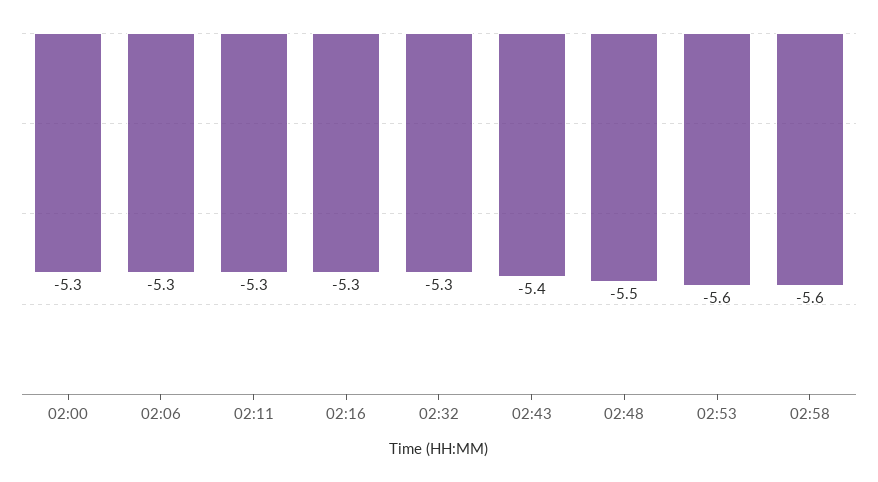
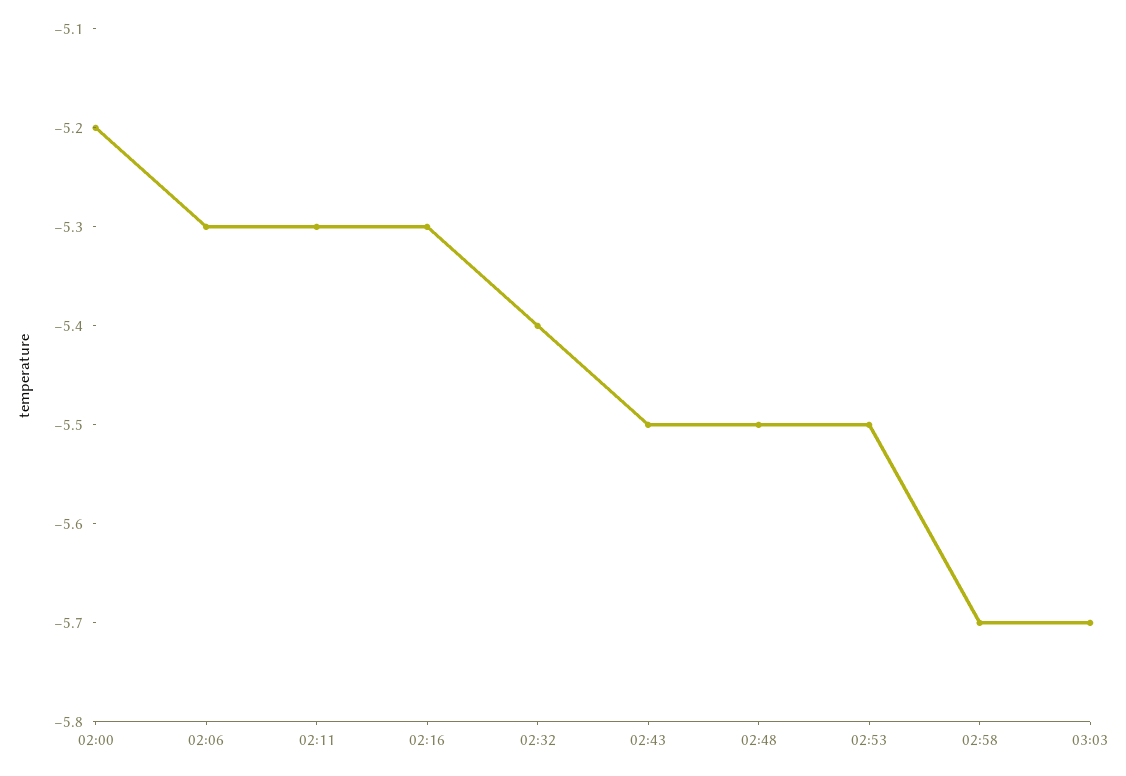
02:00: -5.3 -> -5.2
02:32: -5.3 -> -5.4
02:43: -5.4 -> -5.5
02:53: -5.6 -> -5.5
02:58: -5.6 -> -5.7
03:03: none -> -5.7

